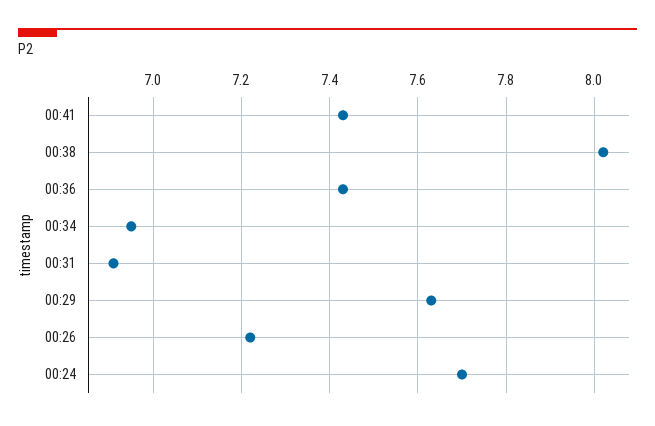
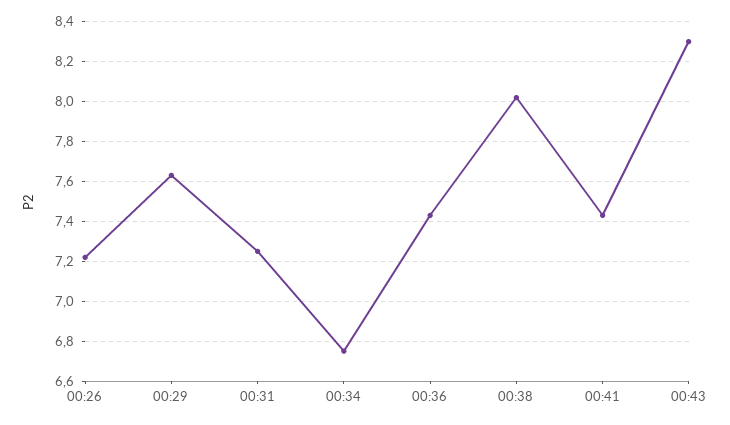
00:34: 6.95 -> 6.75
00:31: 6.9 -> 7.25
00:24: 7.7 -> none
00:43: none -> 8.3

